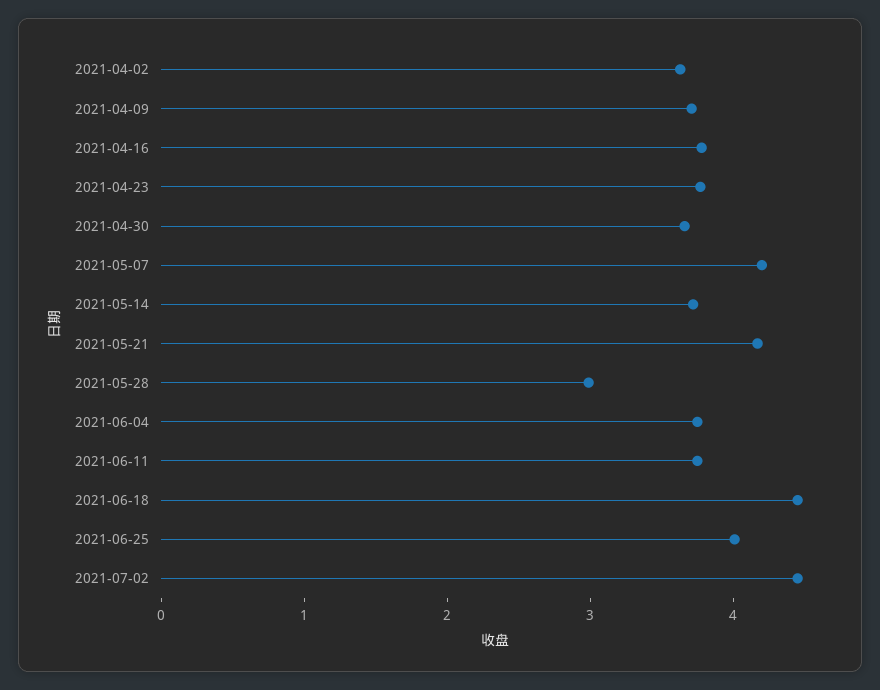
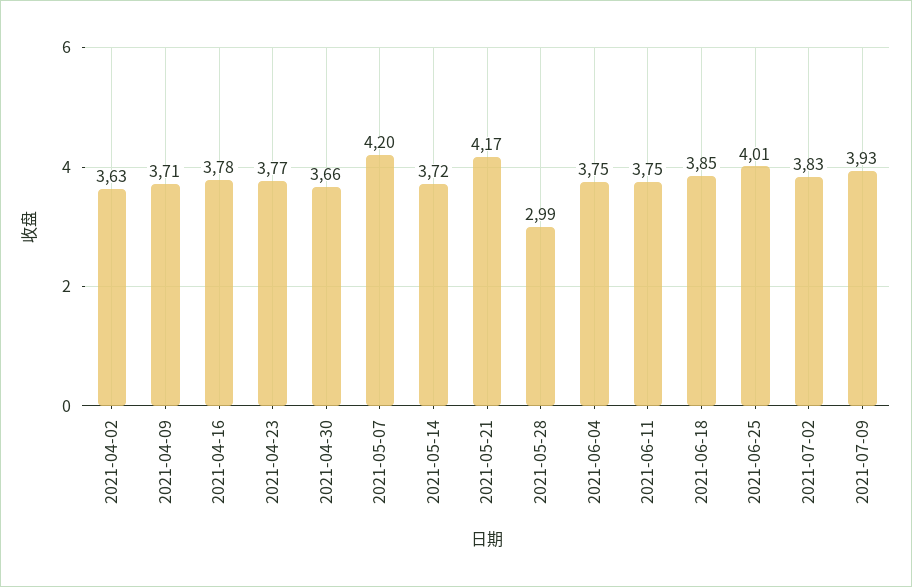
2021-06-18: 4.4 -> 3.85
2021-07-02: 4.4 -> 3.83
2021-07-09: none -> 3.93

